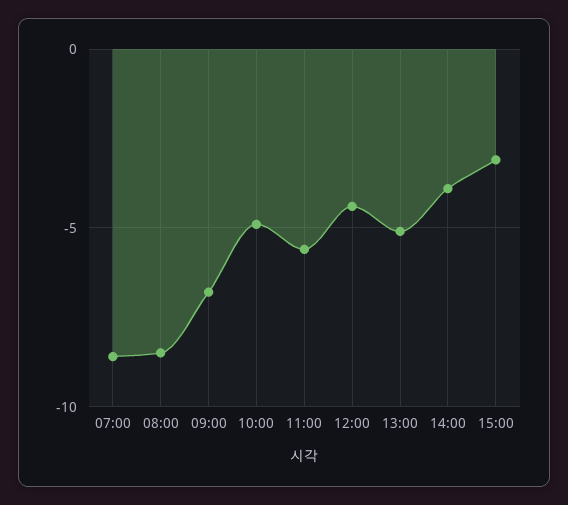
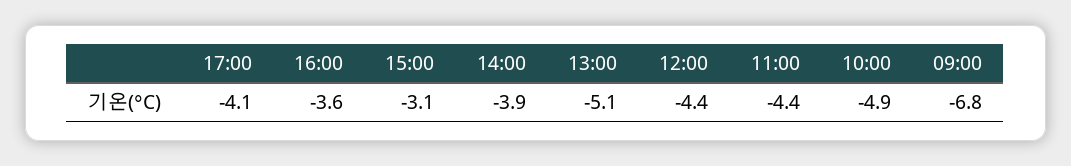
07:00: -8.5 -> none
08:00: -8.5 -> none
11:00: -5.5 -> -4.4
17:00: none -> -4.1
16:00: none -> -3.6

